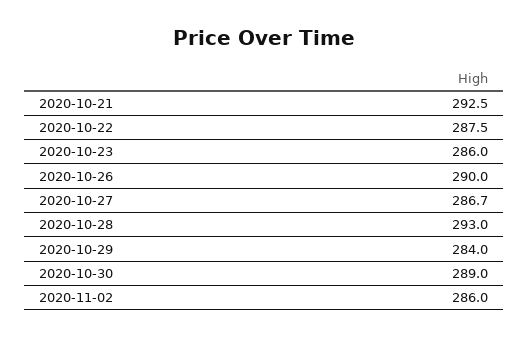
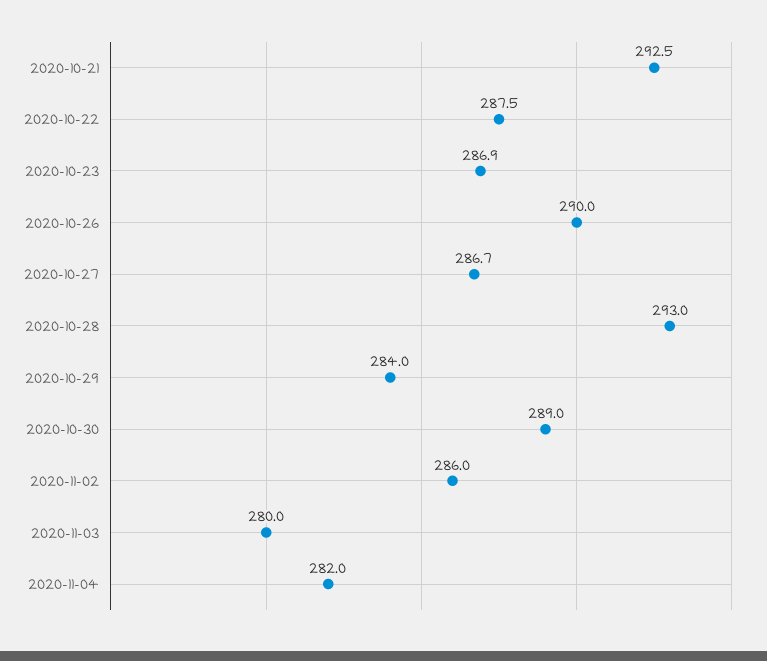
2020-10-23: 286 -> 286.9
2020-11-03: none -> 280
2020-11-04: none -> 282

